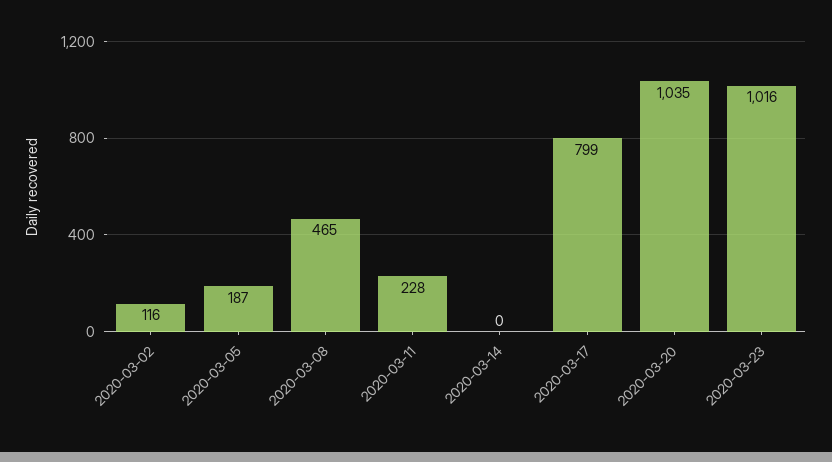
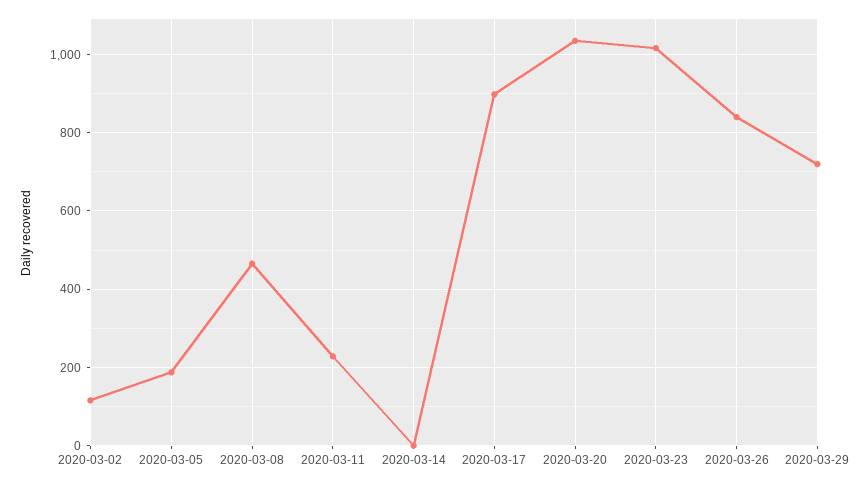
2020-03-17: 799 -> 900
2020-03-26: none -> 840
2020-03-29: none -> 720

